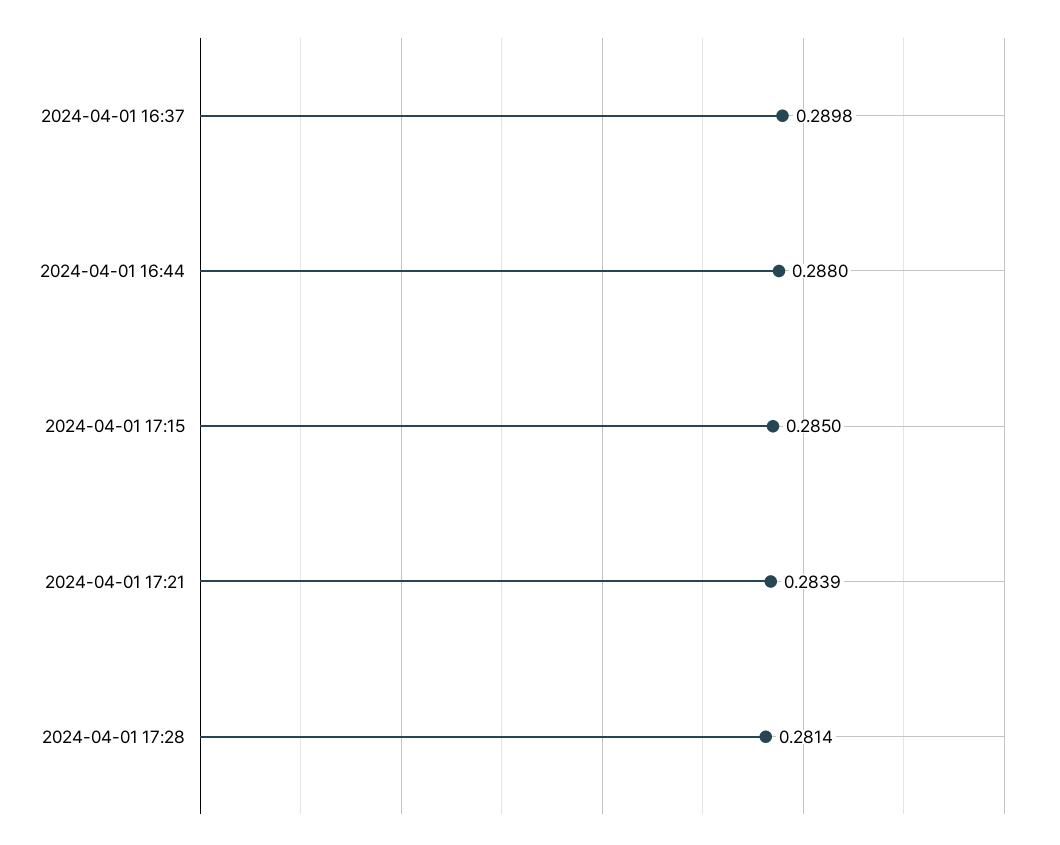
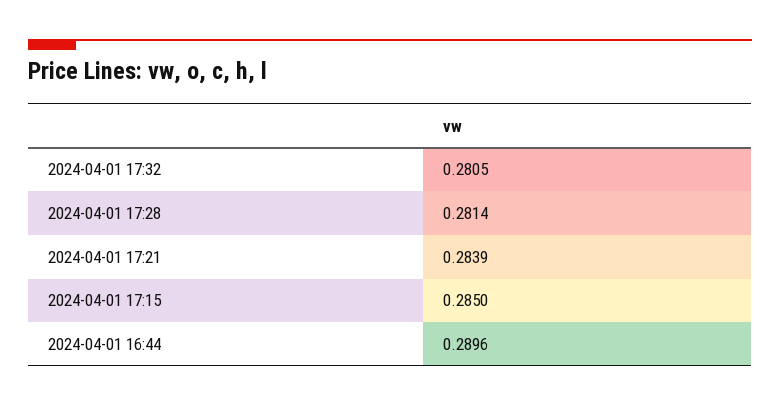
2024-04-01 16:37: 0.2898 -> none
2024-04-01 16:44: 0.288 -> 0.2896
2024-04-01 17:32: none -> 0.2805

